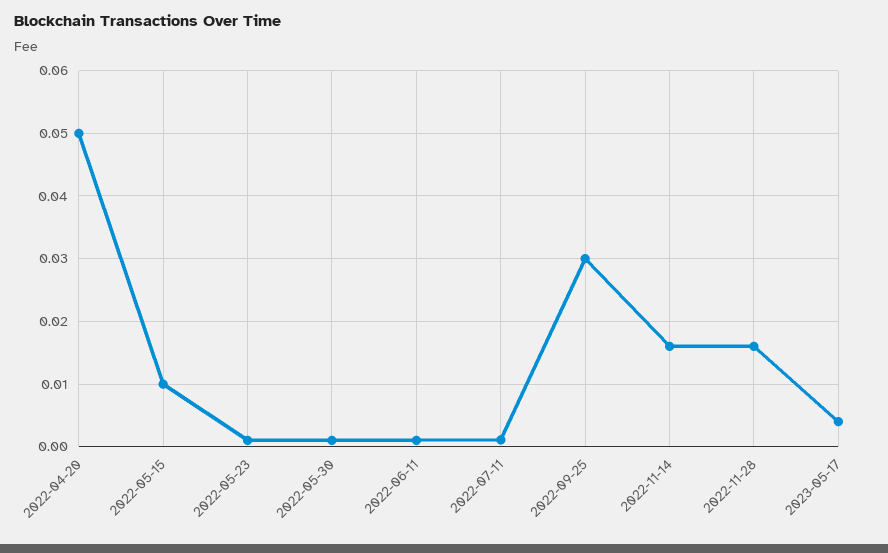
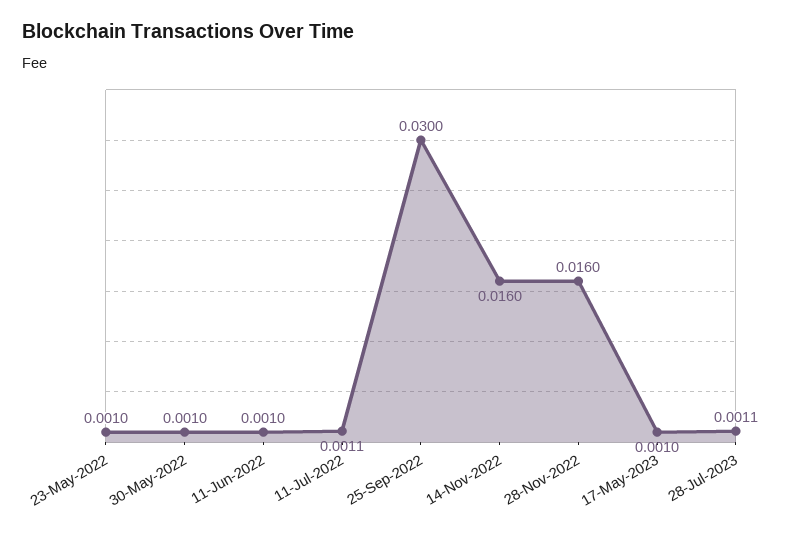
2022-04-20: 0.05 -> none
2022-05-15: 0.01 -> none
2023-05-17: 0.004 -> 0.001
28-Jul-2023: none -> 0.0011

